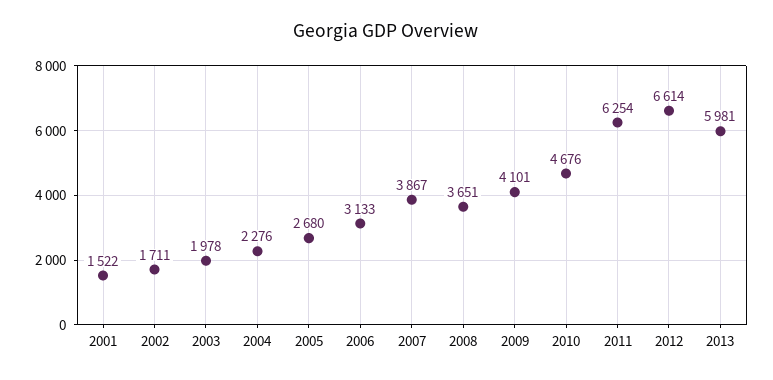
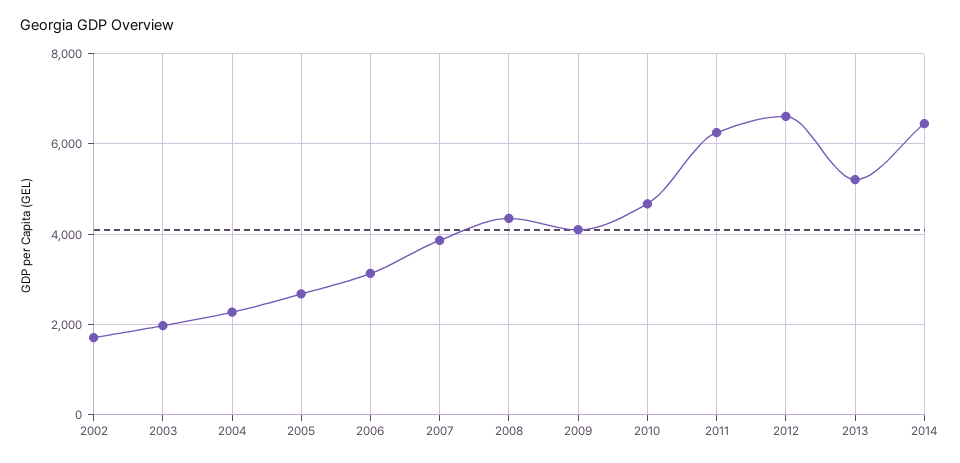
2001: 1522 -> none
2008: 3651 -> 4400
2013: 5981 -> 5200
2014: none -> 6400

